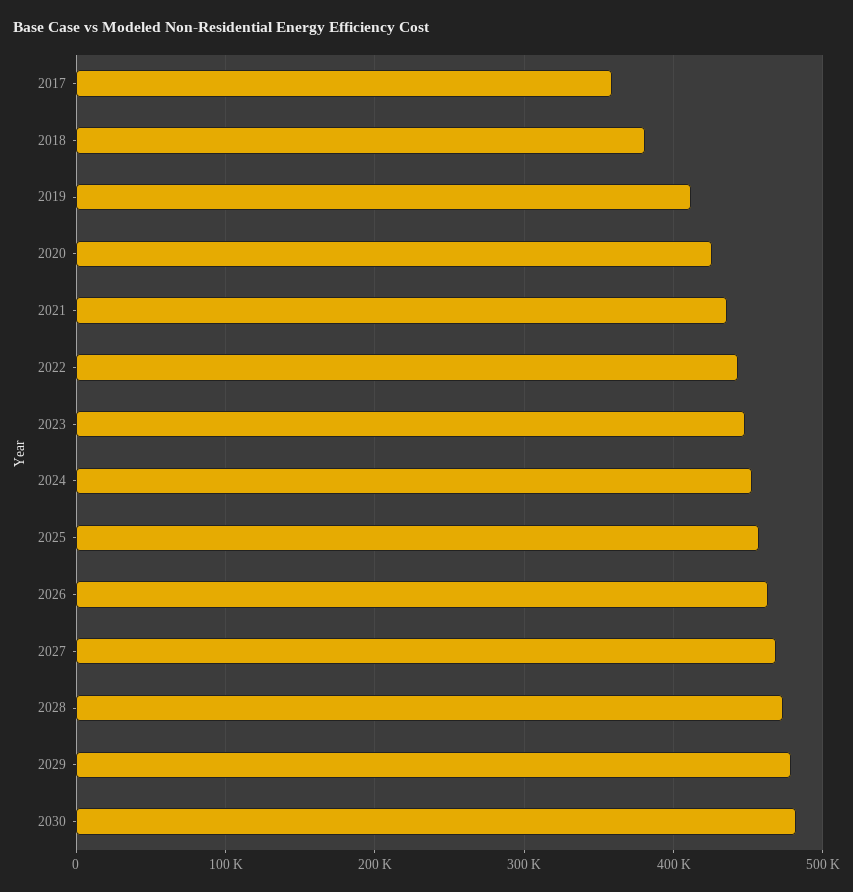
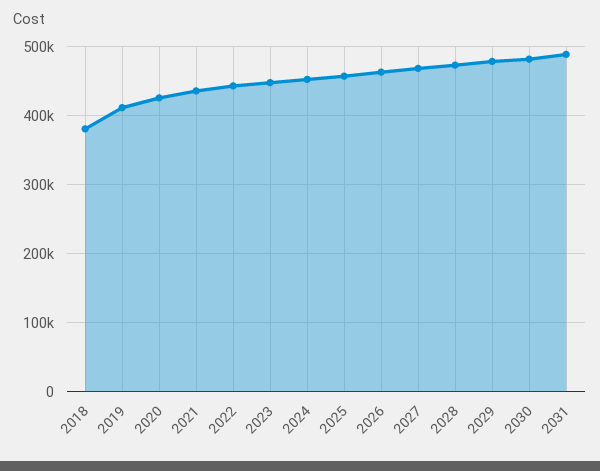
2017: 360000 -> none
2031: none -> 490000

